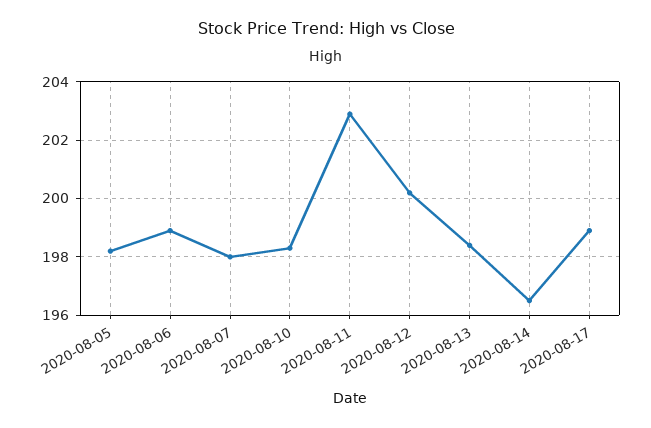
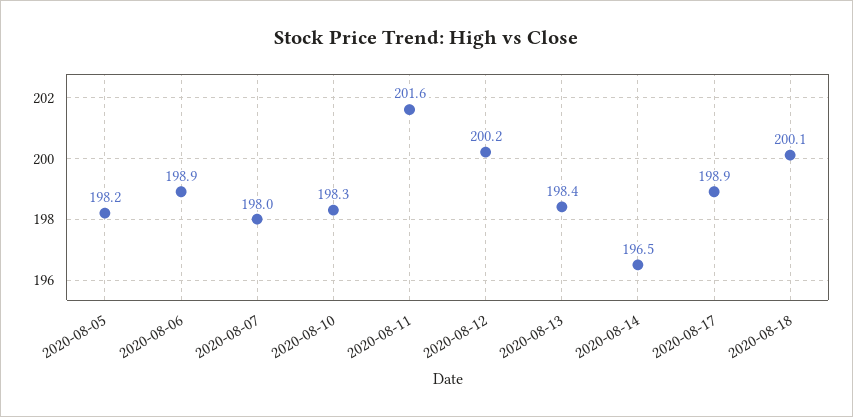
2020-08-11: 203 -> 201.6
2020-08-18: none -> 200.1

